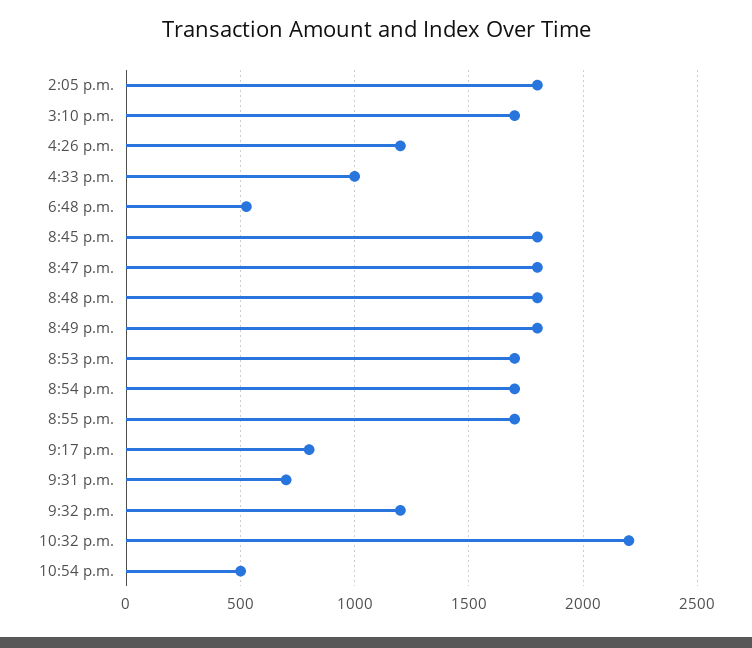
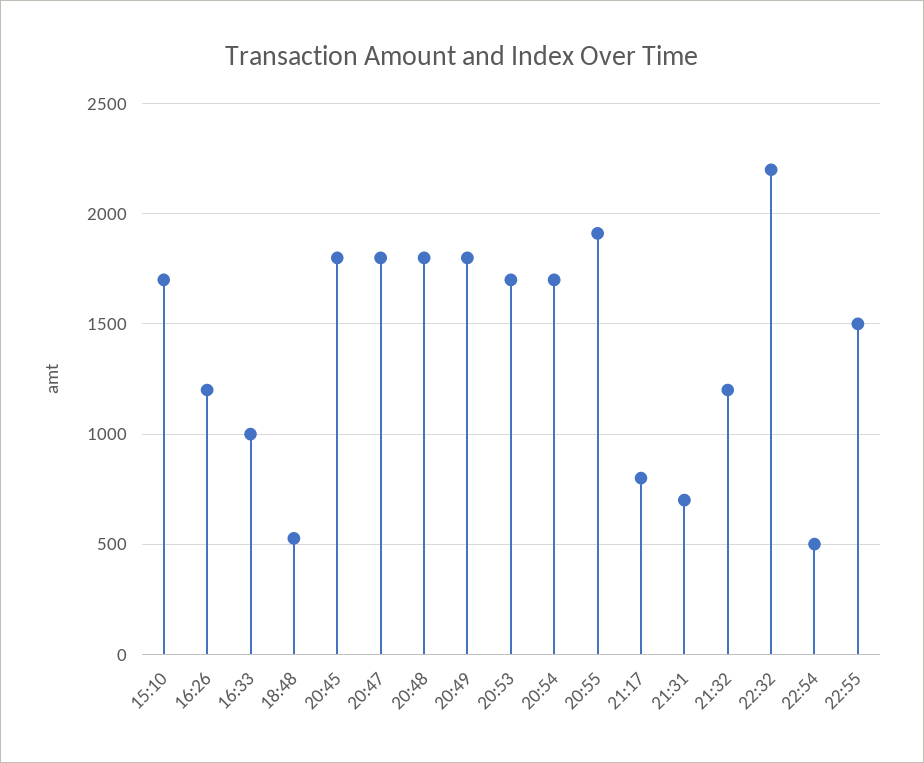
2:05 p.m.: 1800 -> none
8:55 p.m.: 1700 -> 1900
22:55: none -> 1500

